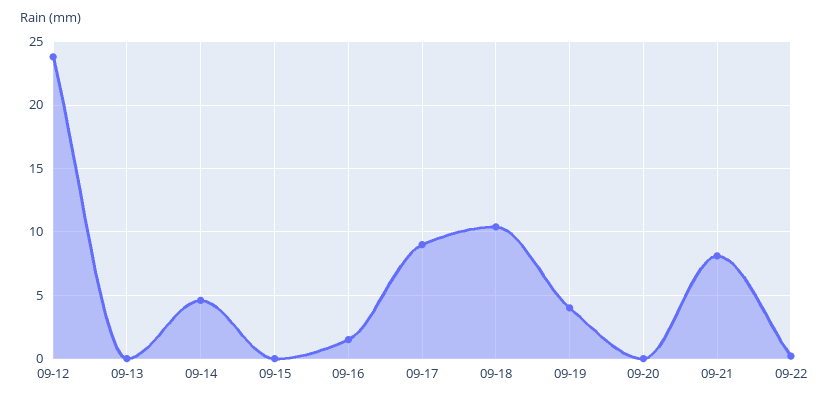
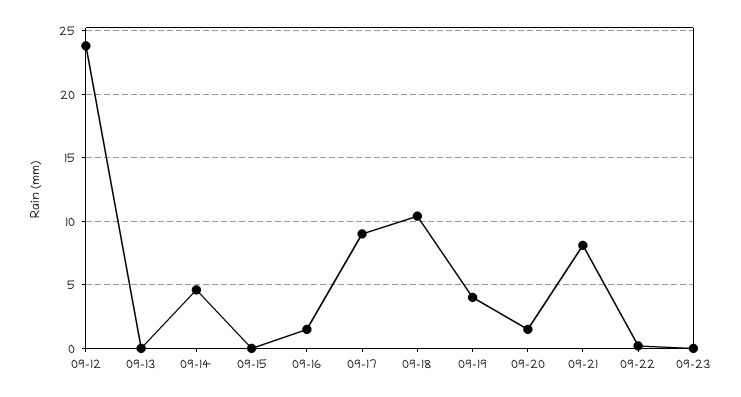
09-20: 0 -> 1.5
09-23: none -> 0

